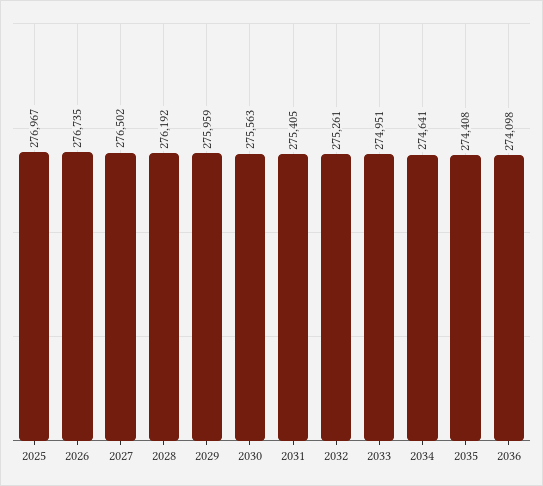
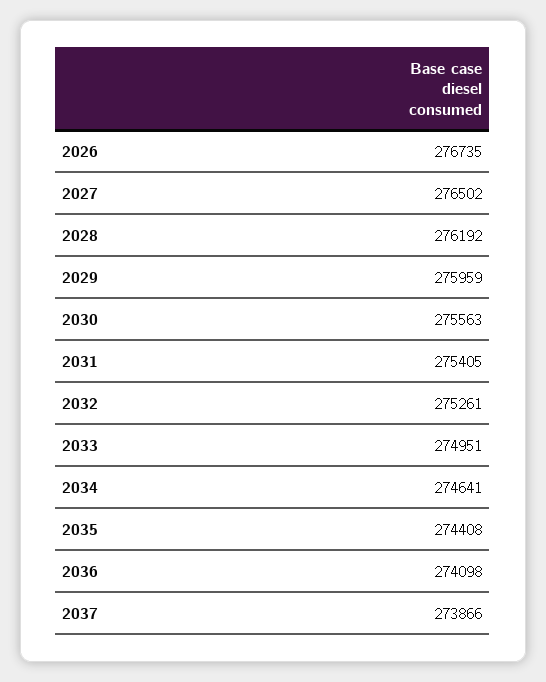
2025: 276967 -> none
2037: none -> 273866

